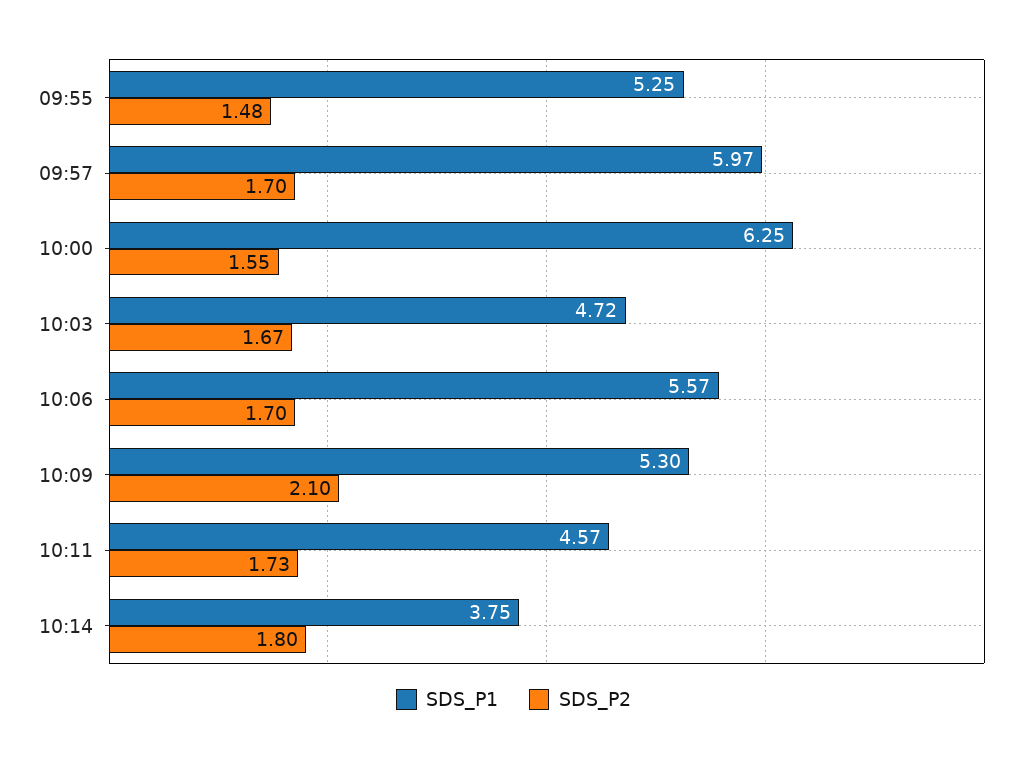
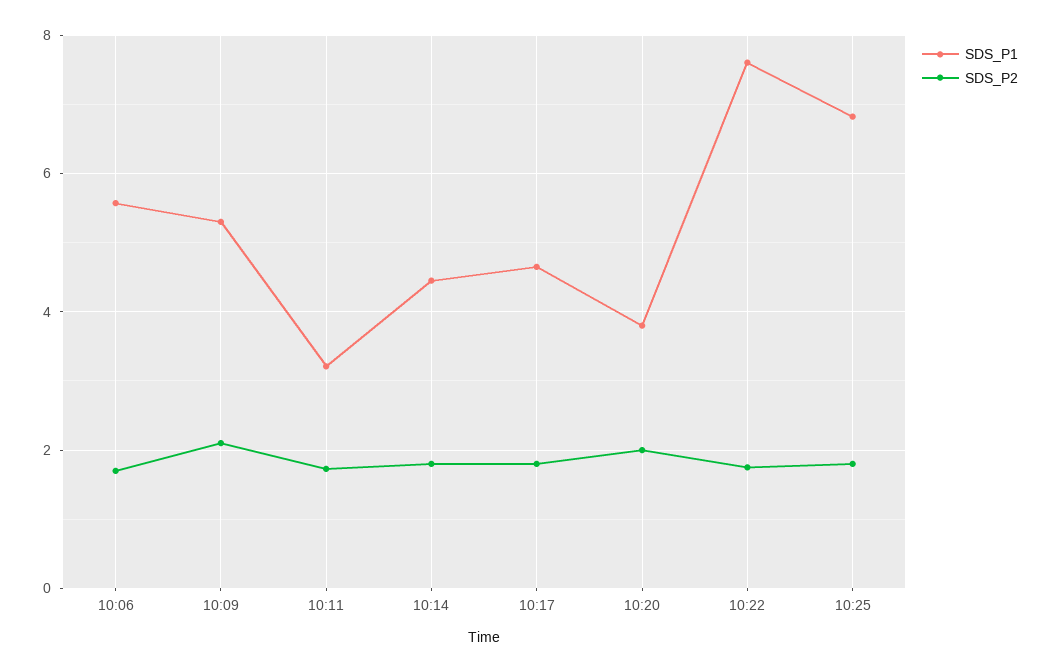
SDS_P1, 09:55: 5.25 -> none
SDS_P2, 09:55: 1.48 -> none
SDS_P1, 09:57: 5.97 -> none
SDS_P2, 09:57: 1.7 -> none
SDS_P1, 10:00: 6.25 -> none
SDS_P2, 10:00: 1.55 -> none
SDS_P1, 10:03: 4.72 -> none
SDS_P2, 10:03: 1.67 -> none
SDS_P1, 10:11: 4.57 -> 3.2
SDS_P1, 10:14: 3.75 -> 4.4
SDS_P1, 10:17: none -> 4.6
SDS_P2, 10:17: none -> 1.8
SDS_P1, 10:20: none -> 3.8
SDS_P2, 10:20: none -> 2
SDS_P1, 10:22: none -> 7.6
SDS_P2, 10:22: none -> 1.8
SDS_P1, 10:25: none -> 6.8
SDS_P2, 10:25: none -> 1.8

